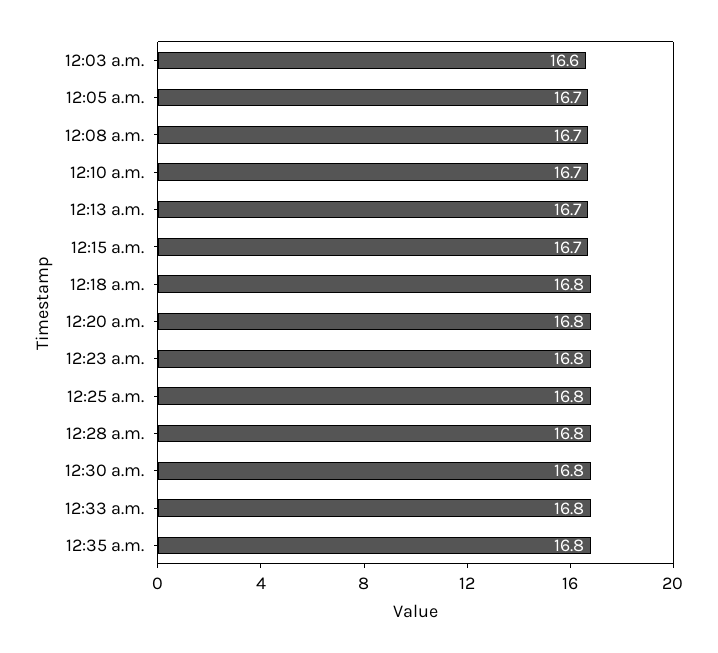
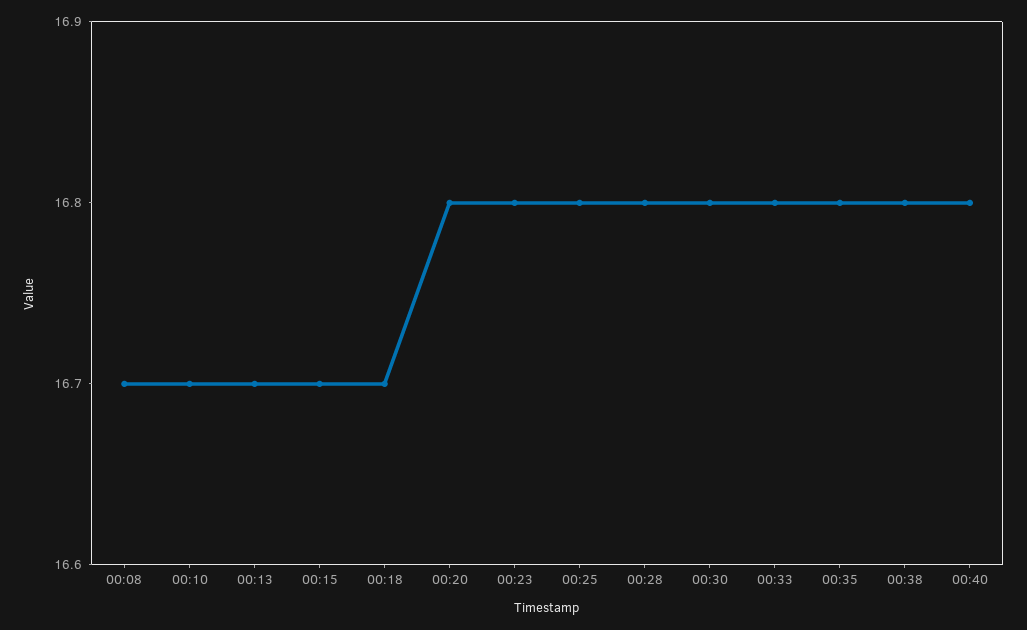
12:03 a.m.: 16.6 -> none
12:05 a.m.: 16.7 -> none
12:18 a.m.: 16.8 -> 16.7
00:38: none -> 16.8
00:40: none -> 16.8

